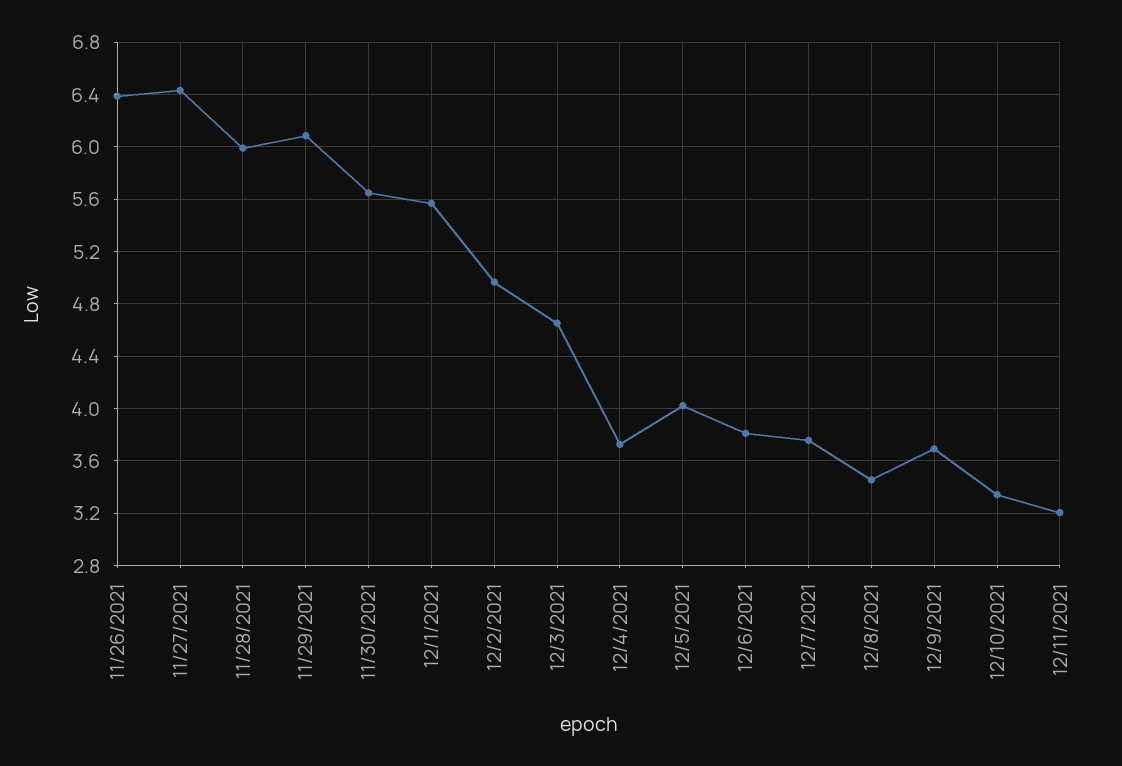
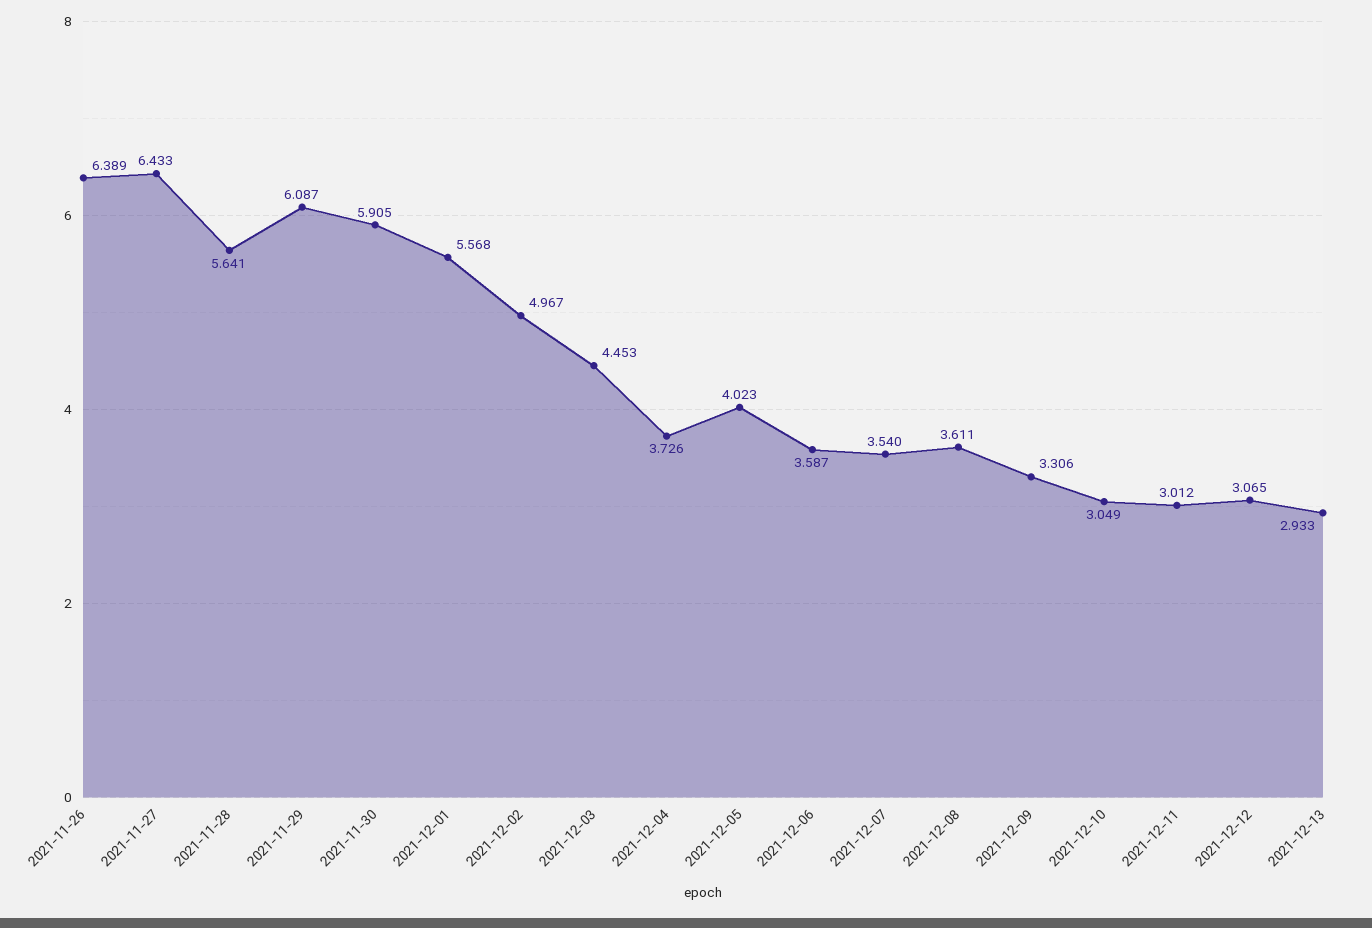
11/28/2021: 6 -> 5.641
11/30/2021: 5.65 -> 5.905
12/3/2021: 4.65 -> 4.453
12/6/2021: 3.8 -> 3.587
12/7/2021: 3.75 -> 3.54
12/8/2021: 3.45 -> 3.611
12/9/2021: 3.7 -> 3.306
12/10/2021: 3.35 -> 3.049
12/11/2021: 3.2 -> 3.012
2021-12-12: none -> 3.065
2021-12-13: none -> 2.933

